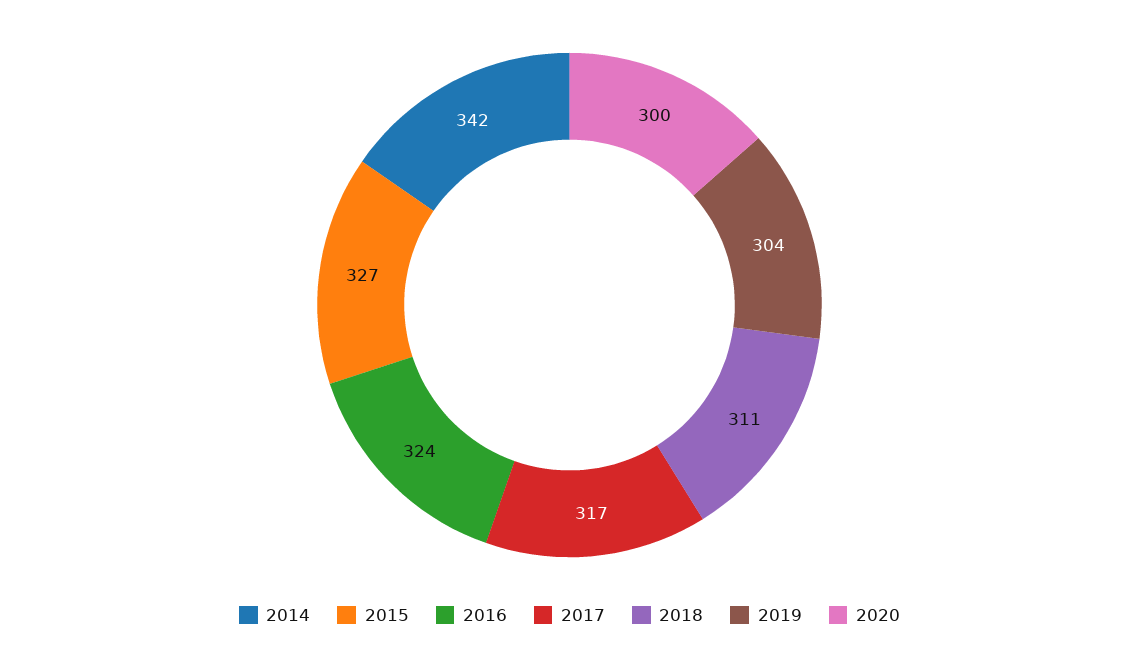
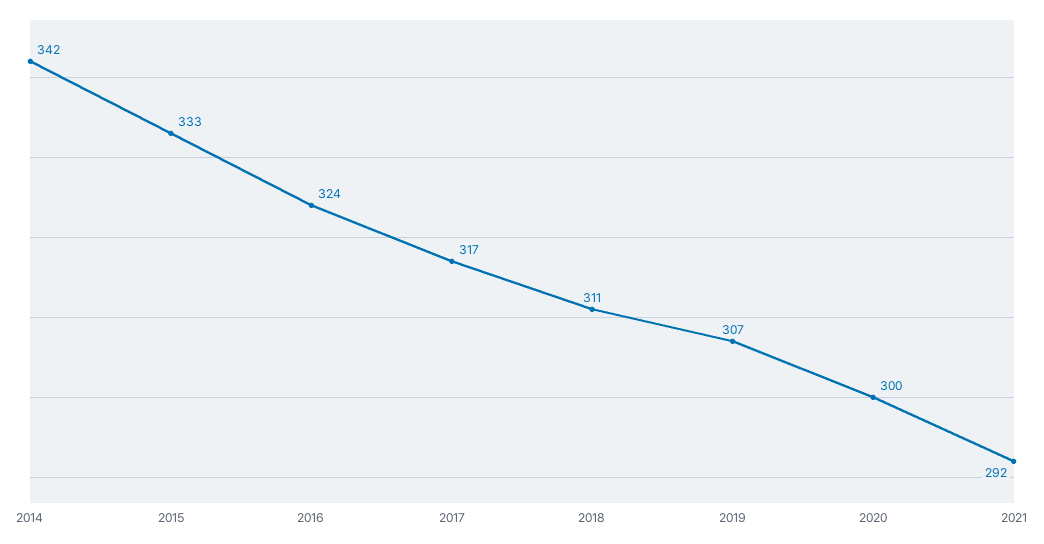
2015: 327 -> 333
2019: 304 -> 307
2021: none -> 292

